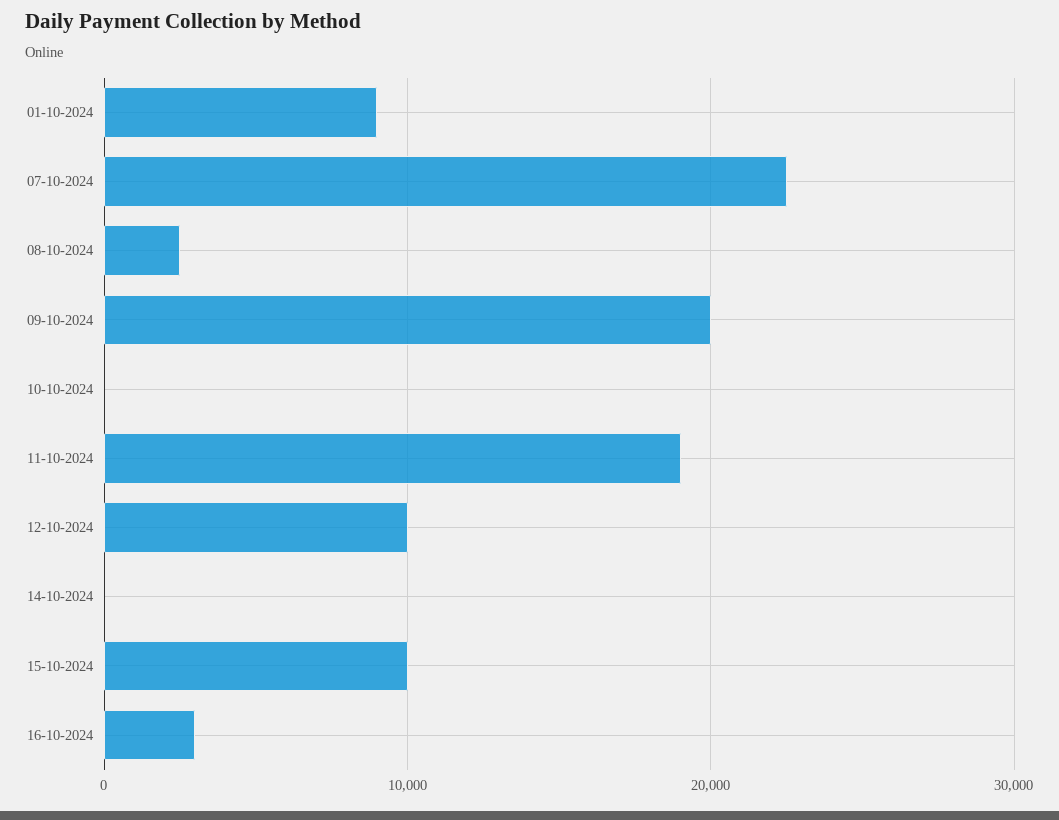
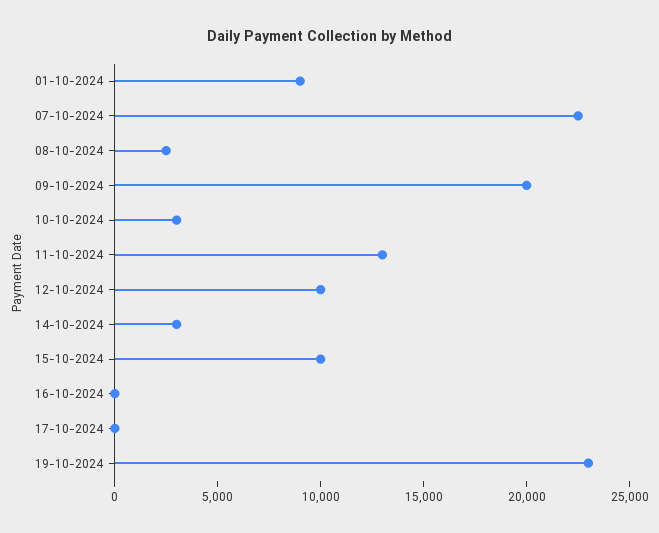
10-10-2024: 0 -> 3000
11-10-2024: 19000 -> 13000
14-10-2024: 0 -> 3000
16-10-2024: 3000 -> 0
17-10-2024: none -> 0
19-10-2024: none -> 23000

